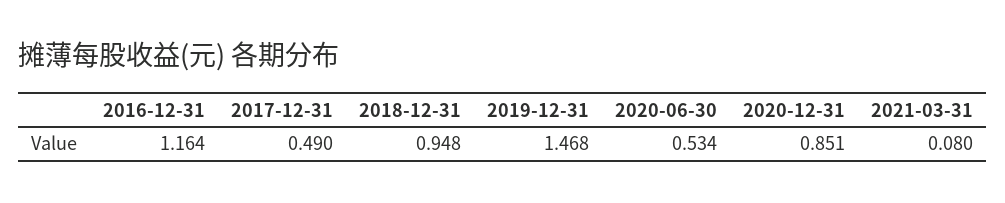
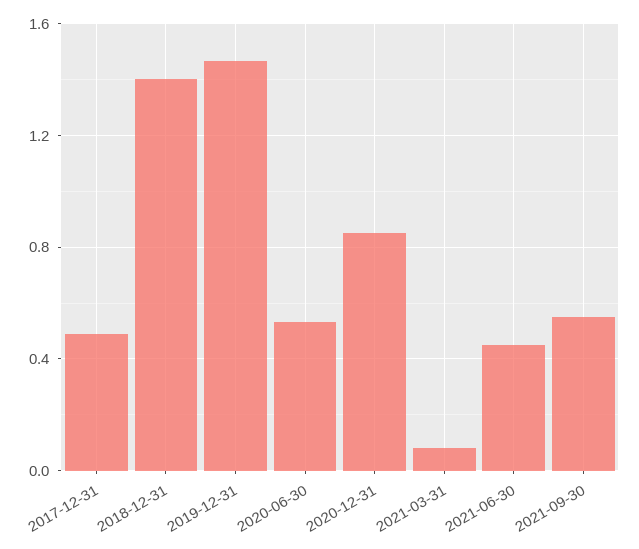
2016-12-31: 1.164 -> none
2018-12-31: 0.948 -> 1.4
2021-06-30: none -> 0.45
2021-09-30: none -> 0.55

